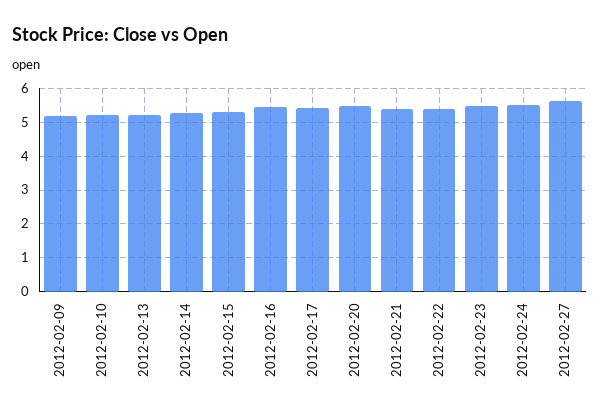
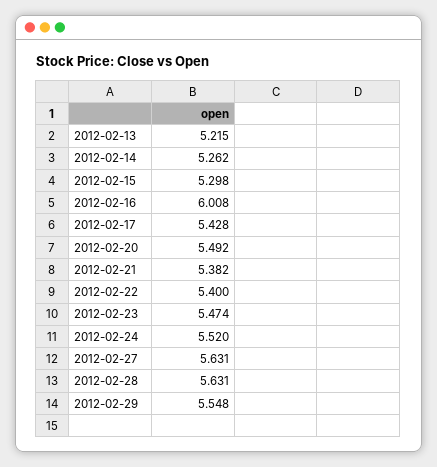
2012-02-09: 5.2 -> none
2012-02-10: 5.2 -> none
2012-02-16: 5.4 -> 6.008
2012-02-28: none -> 5.631
2012-02-29: none -> 5.548

